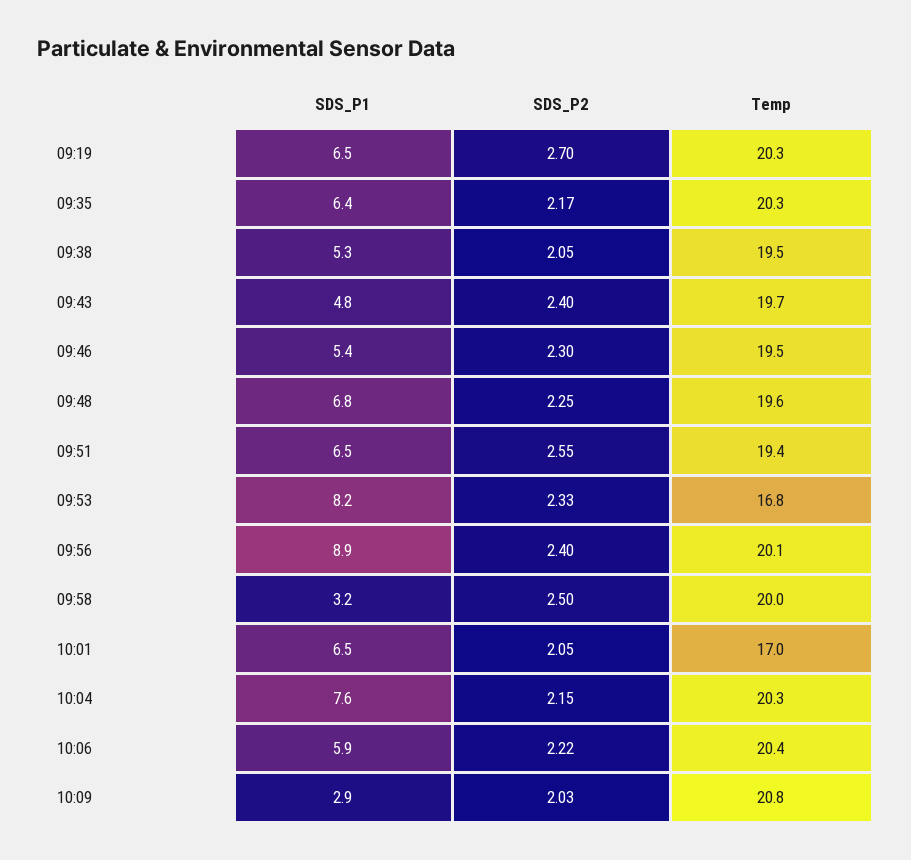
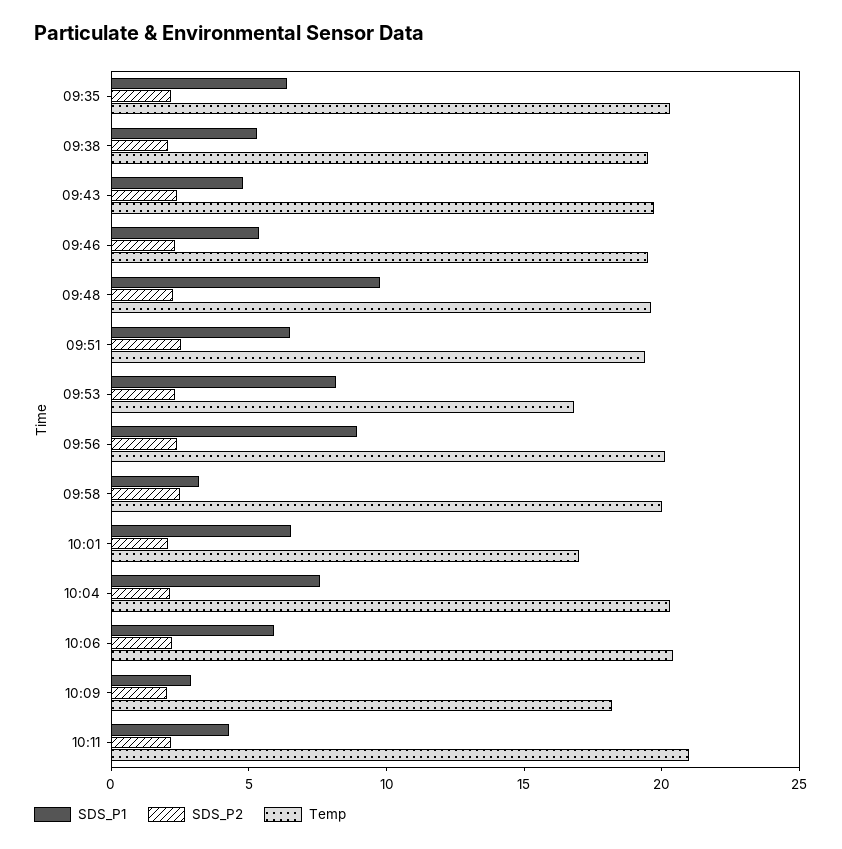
SDS_P1, 09:19: 6.5 -> none
SDS_P2, 09:19: 2.7 -> none
Temp, 09:19: 20.3 -> none
SDS_P1, 09:48: 6.8 -> 10
Temp, 10:09: 20.8 -> 18
SDS_P1, 10:11: none -> 4
SDS_P2, 10:11: none -> 2
Temp, 10:11: none -> 21

